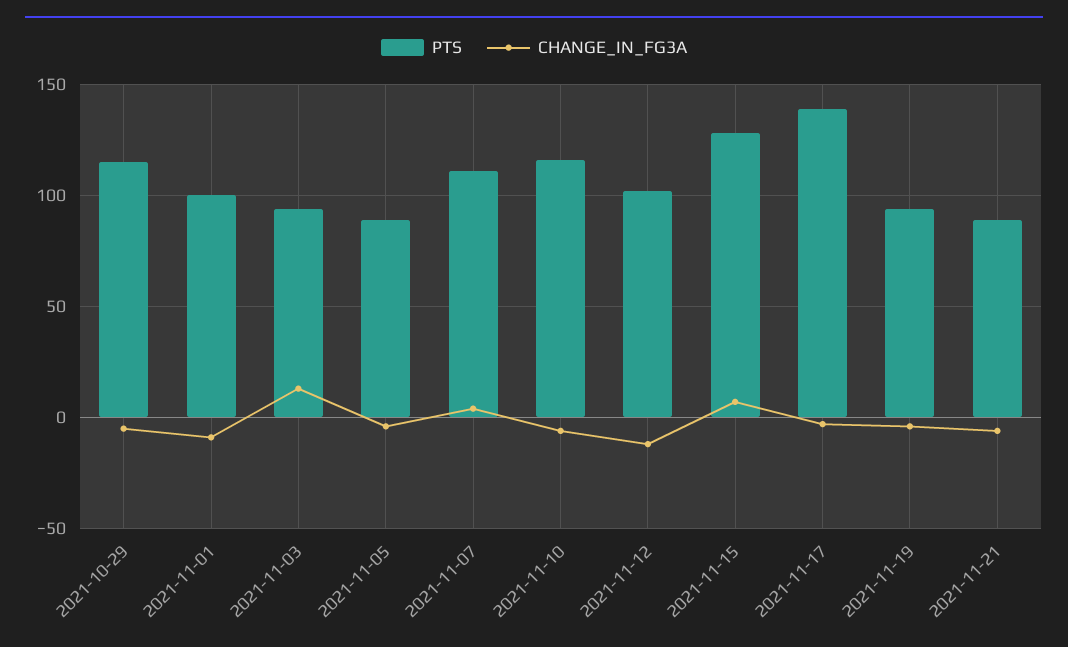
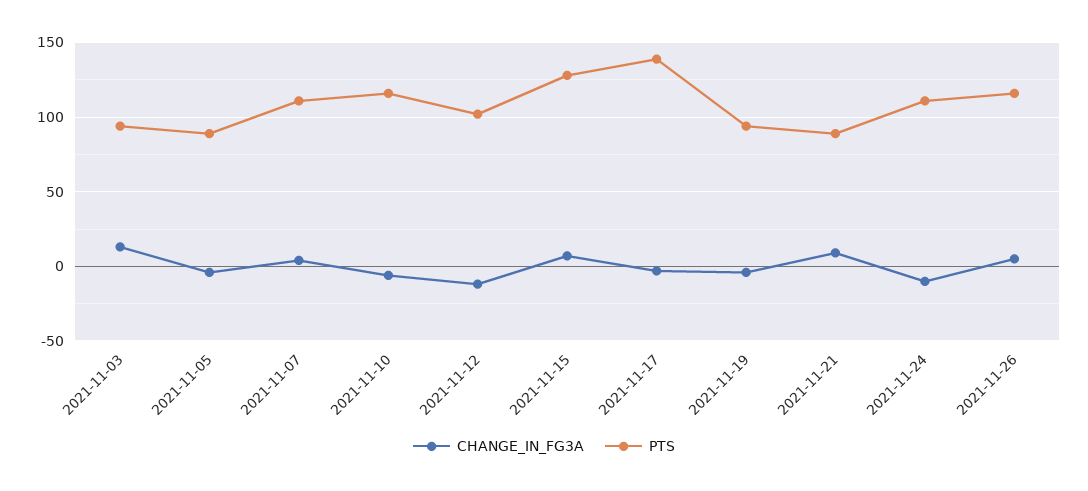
PTS, 2021-10-29: 115 -> none
CHANGE_IN_FG3A, 2021-10-29: -5 -> none
PTS, 2021-11-01: 100 -> none
CHANGE_IN_FG3A, 2021-11-01: -10 -> none
CHANGE_IN_FG3A, 2021-11-21: -5 -> 10
CHANGE_IN_FG3A, 2021-11-24: none -> -10
PTS, 2021-11-24: none -> 110
CHANGE_IN_FG3A, 2021-11-26: none -> 5
PTS, 2021-11-26: none -> 115

